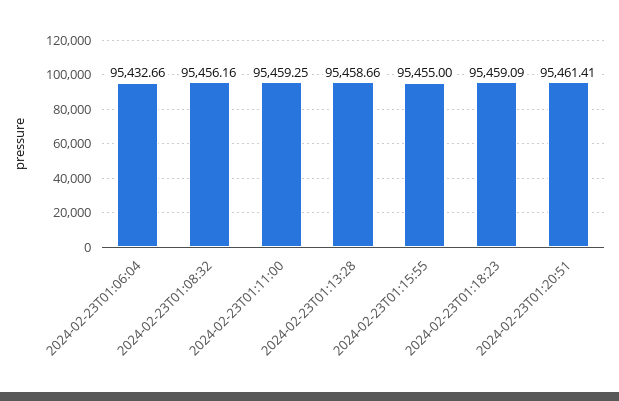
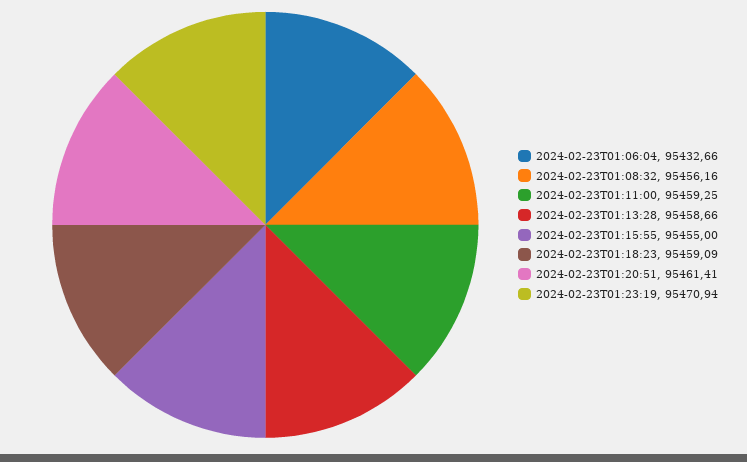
2024-02-23T01:23:19: none -> 95470.94

